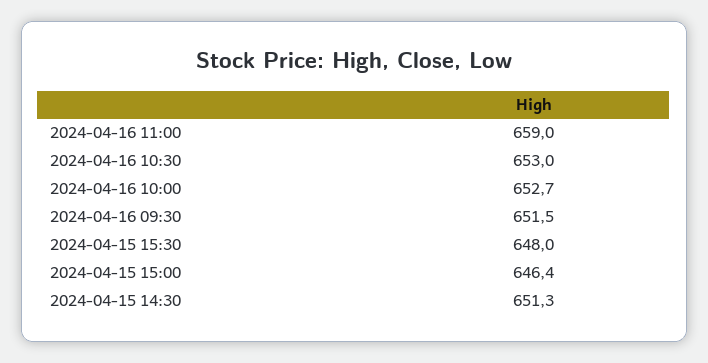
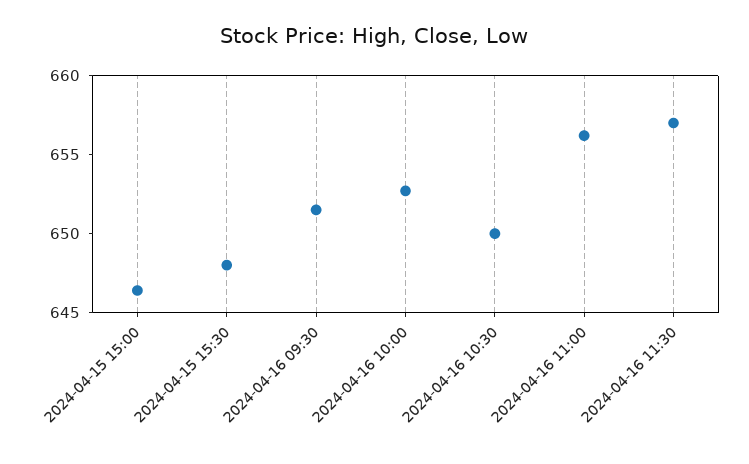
2024-04-16 11:00: 659 -> 656
2024-04-16 10:30: 653 -> 650
2024-04-15 14:30: 651.3 -> none
2024-04-16 11:30: none -> 657

